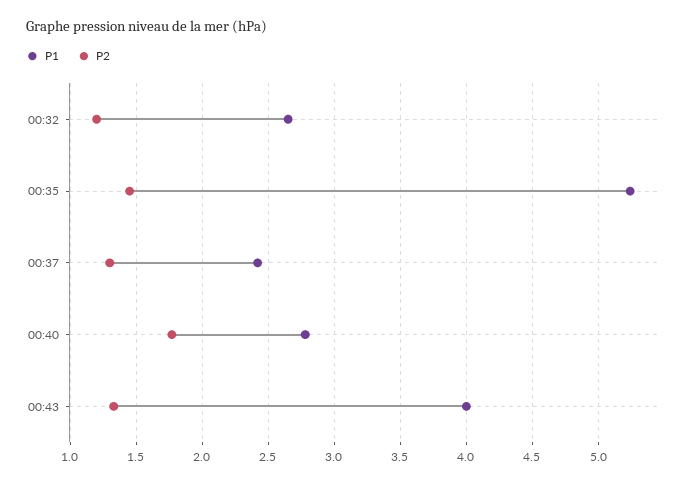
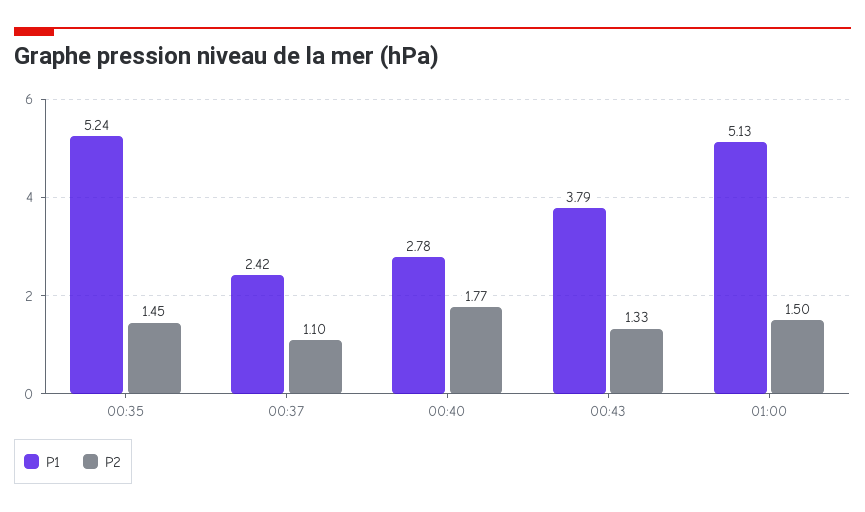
P1, 00:32: 2.65 -> none
P2, 00:32: 1.2 -> none
P2, 00:37: 1.3 -> 1.1
P1, 00:43: 4 -> 3.79
P1, 01:00: none -> 5.13
P2, 01:00: none -> 1.5

